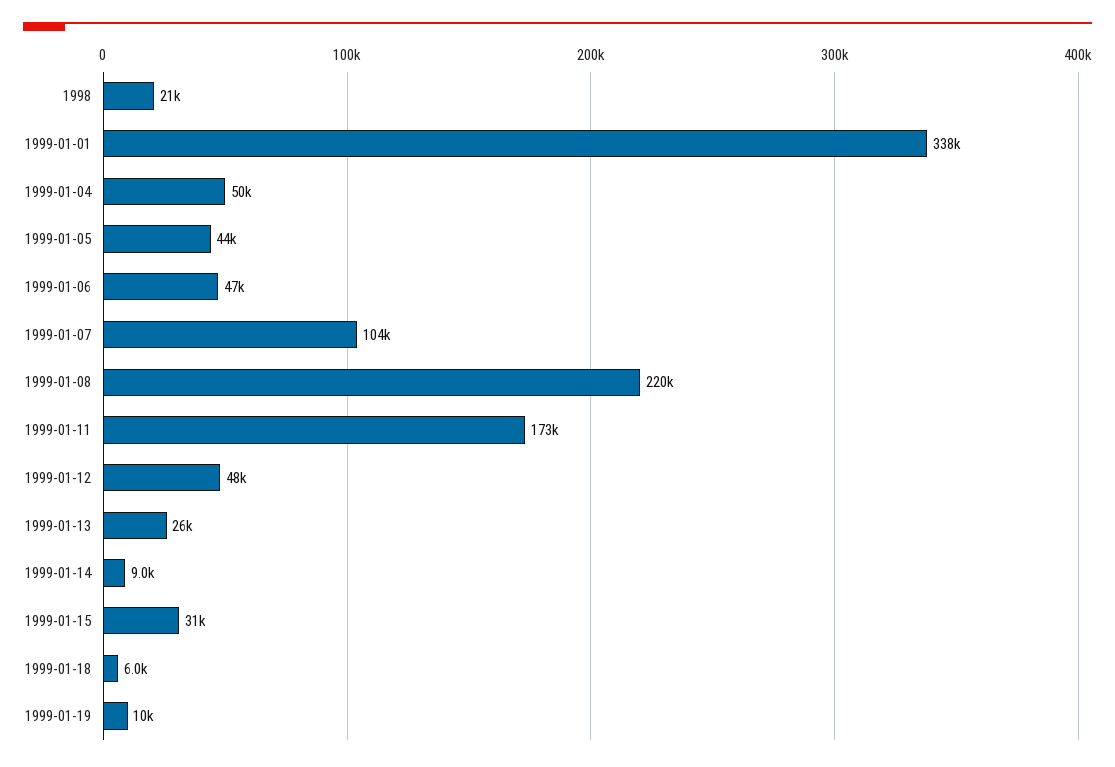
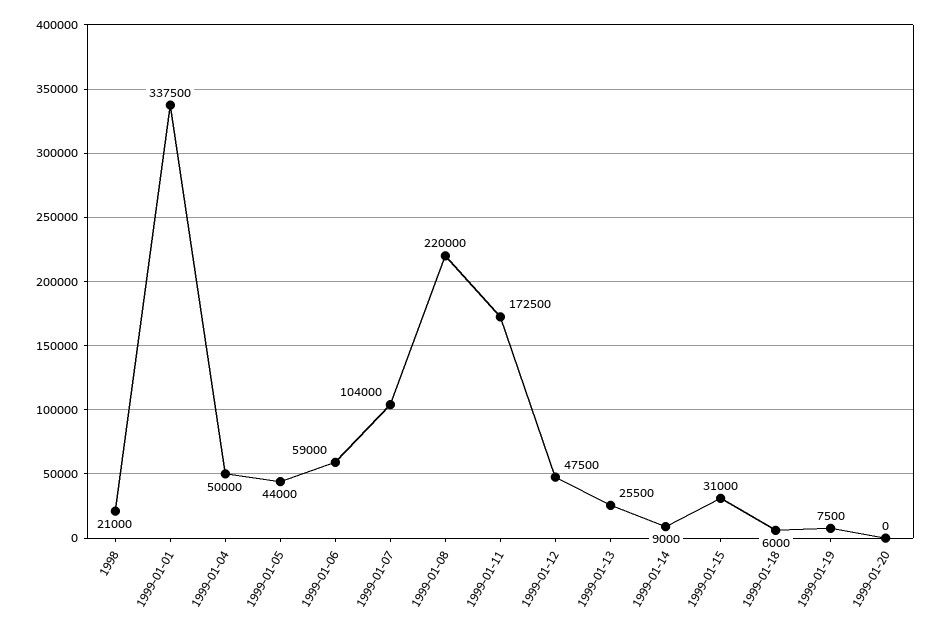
1999-01-06: 47000 -> 59000
1999-01-19: 10000 -> 7500
1999-01-20: none -> 0

